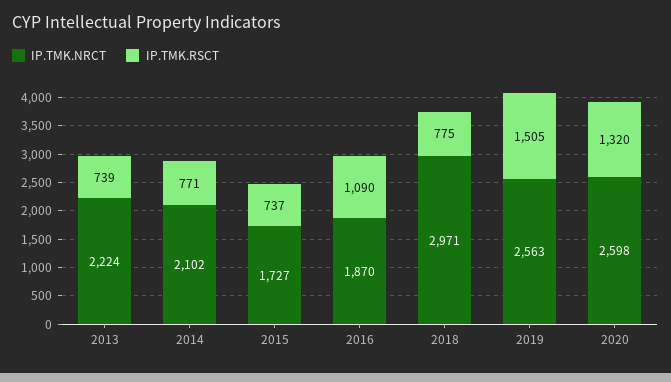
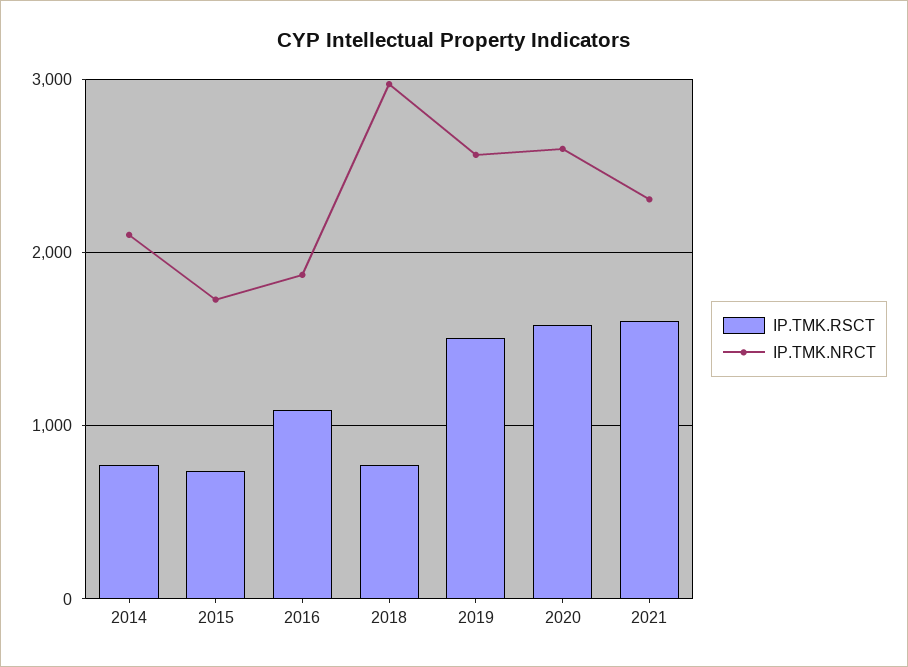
IP.TMK.NRCT, 2013: 2224 -> none
IP.TMK.RSCT, 2013: 739 -> none
IP.TMK.RSCT, 2020: 1320 -> 1600
IP.TMK.RSCT, 2021: none -> 1600
IP.TMK.NRCT, 2021: none -> 2300

